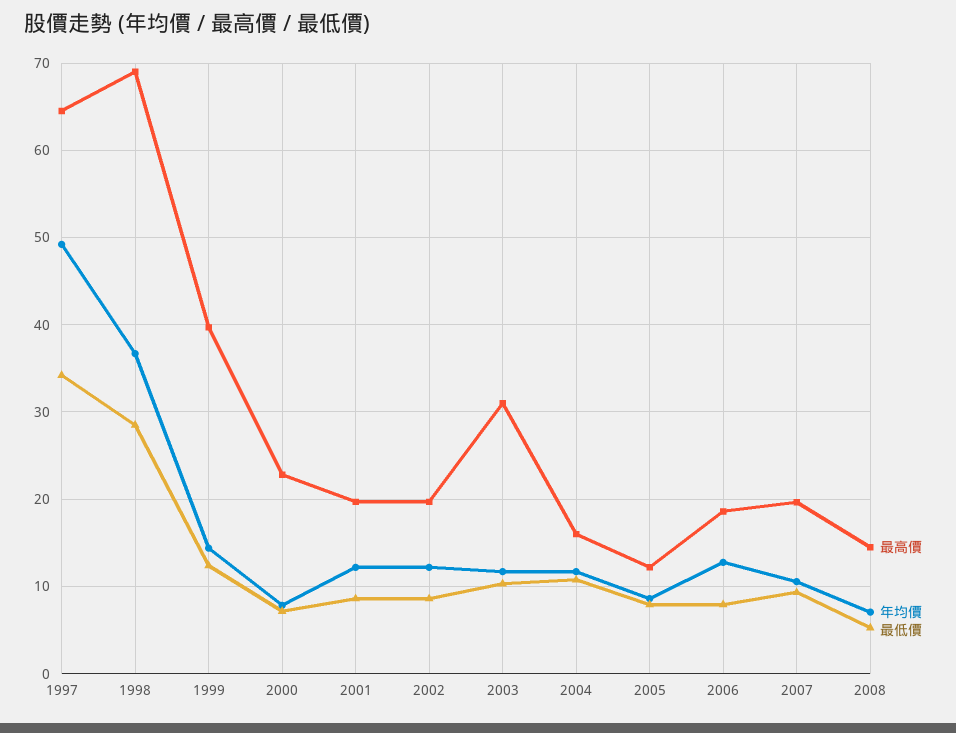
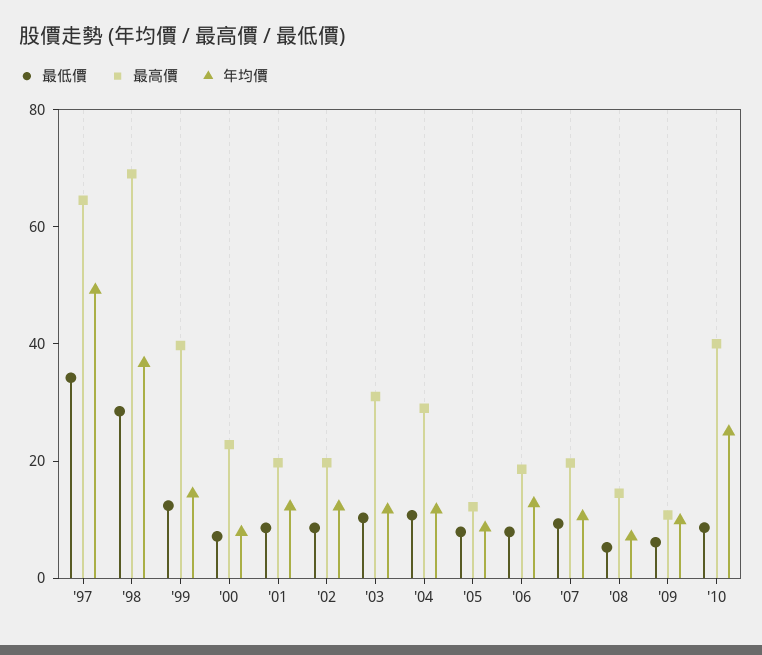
最高價, 2004: 16 -> 30
最低價, '09: none -> 5
最高價, '09: none -> 10
年均價, '09: none -> 10
最低價, '10: none -> 10
最高價, '10: none -> 40
年均價, '10: none -> 25

